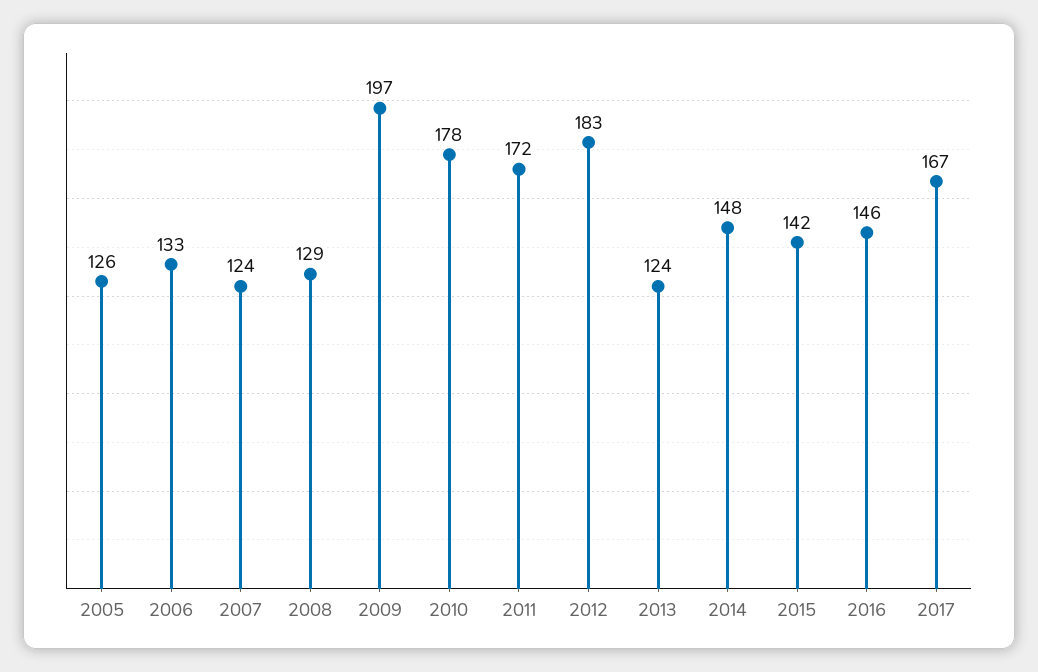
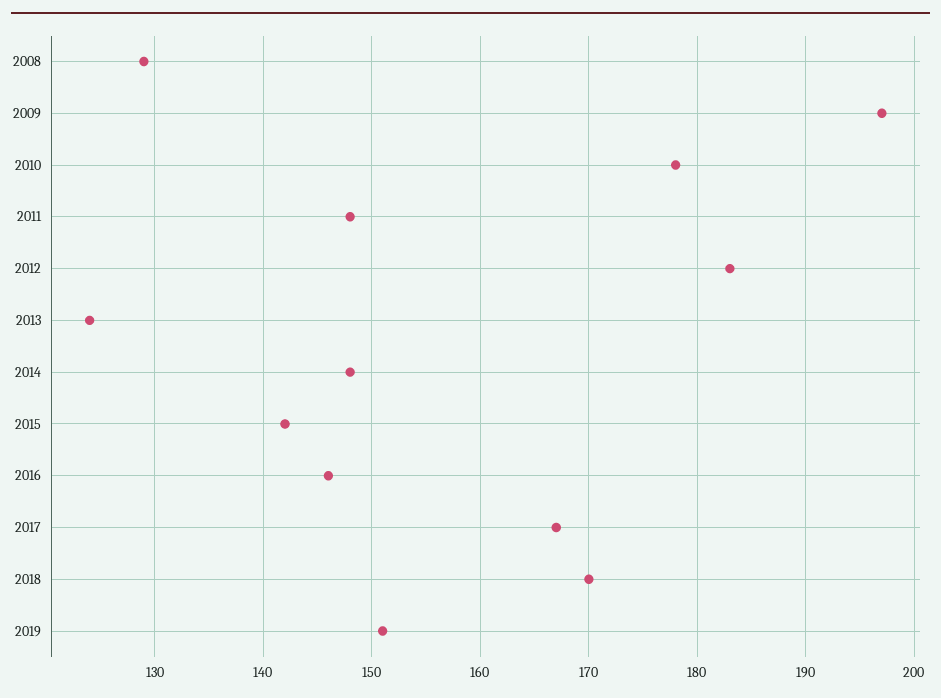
2005: 126 -> none
2006: 133 -> none
2007: 124 -> none
2011: 172 -> 148
2018: none -> 170
2019: none -> 151

